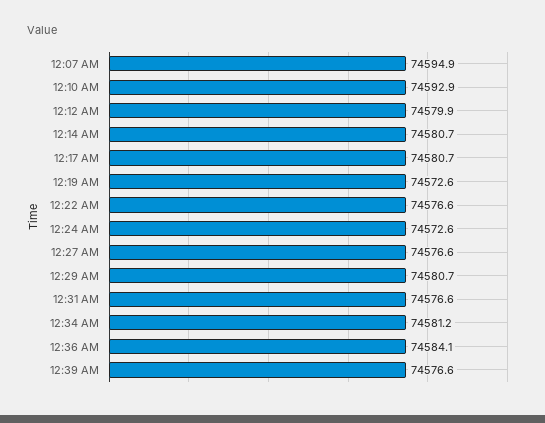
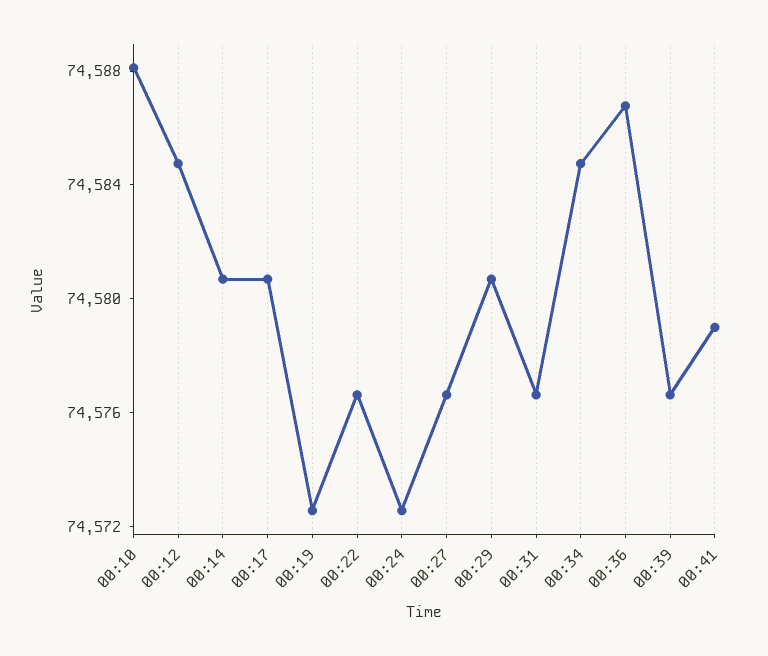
12:07 AM: 74594.9 -> none
12:10 AM: 74592.9 -> 74588
12:12 AM: 74579.9 -> 74585
12:34 AM: 74581.2 -> 74585
12:36 AM: 74584.1 -> 74587
00:41: none -> 74579

